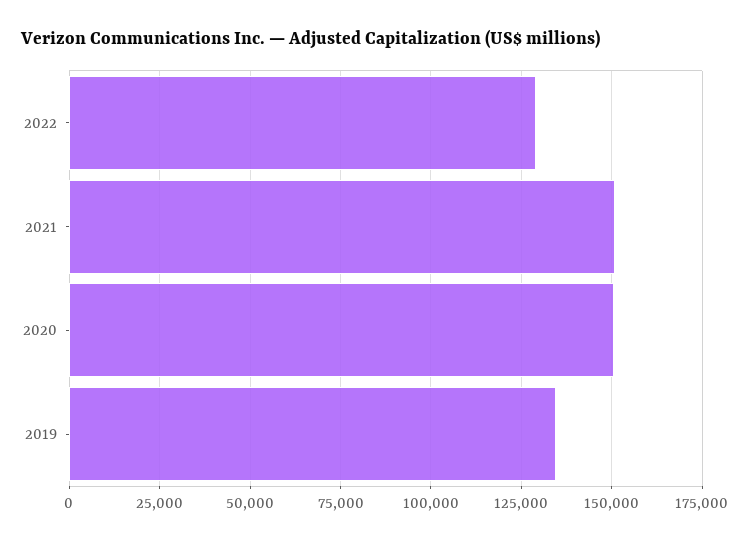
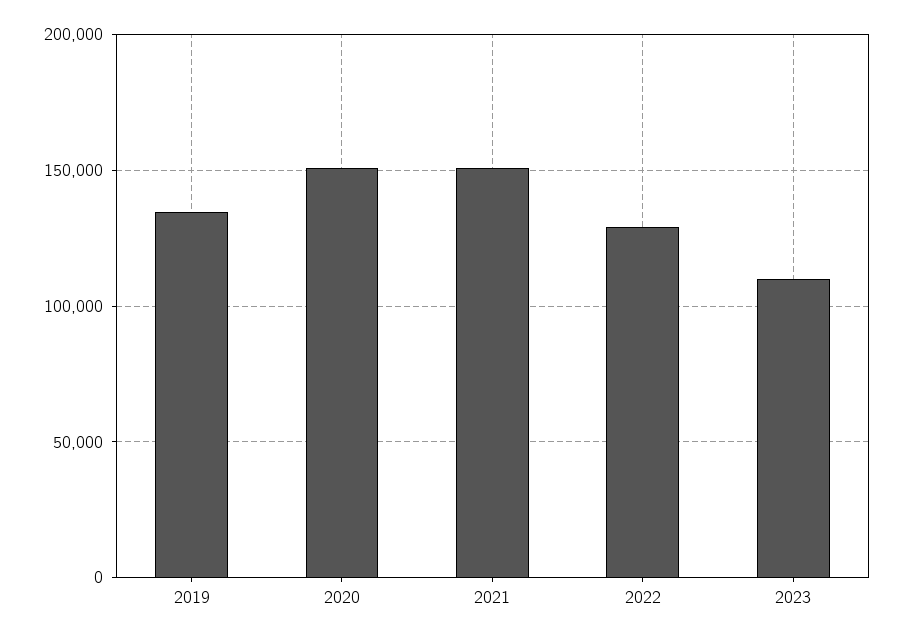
2023: none -> 110000

